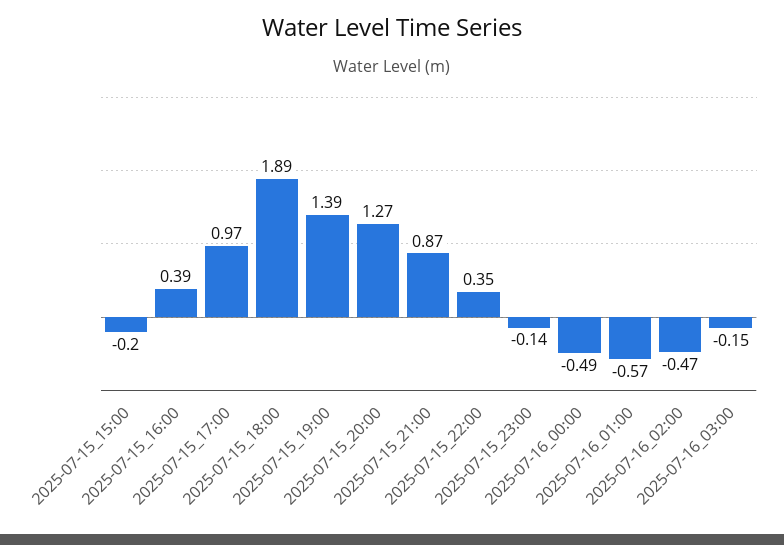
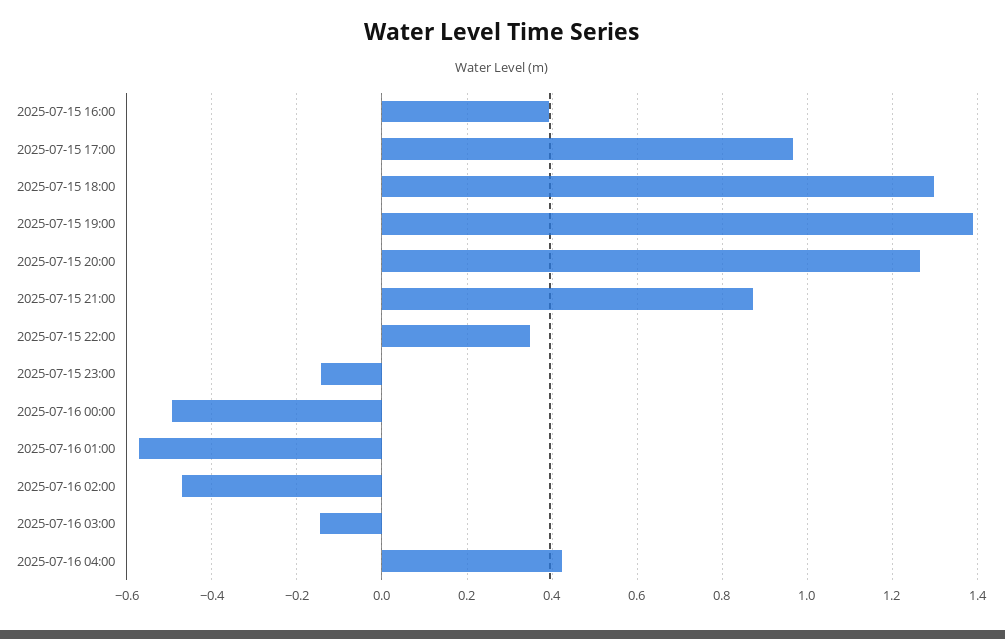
2025-07-15_15:00: -0.2 -> none
2025-07-15_18:00: 1.89 -> 1.3
2025-07-16 04:00: none -> 0.42

